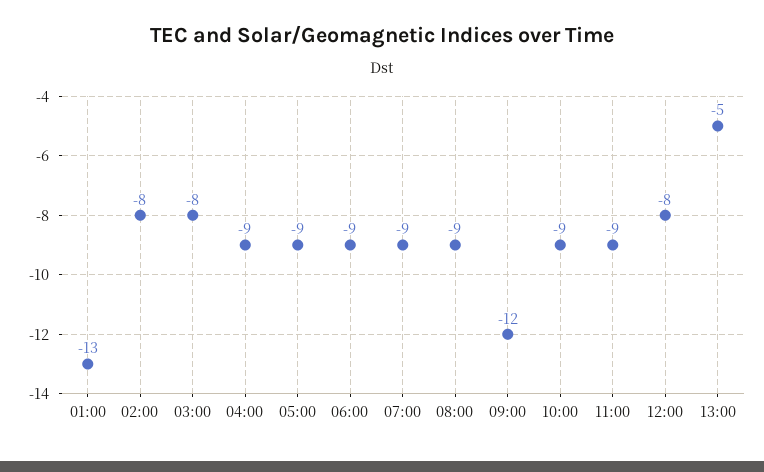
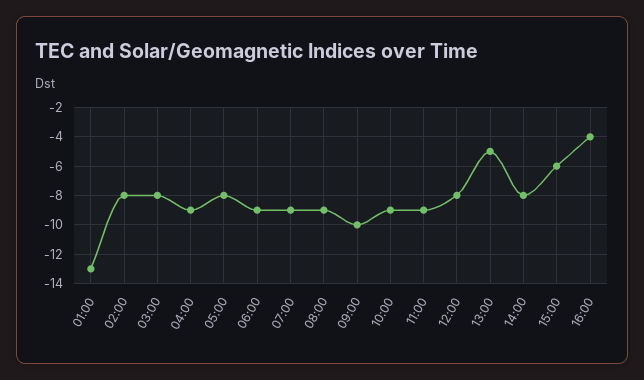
05:00: -9 -> -8
09:00: -12 -> -10
14:00: none -> -8
15:00: none -> -6
16:00: none -> -4

